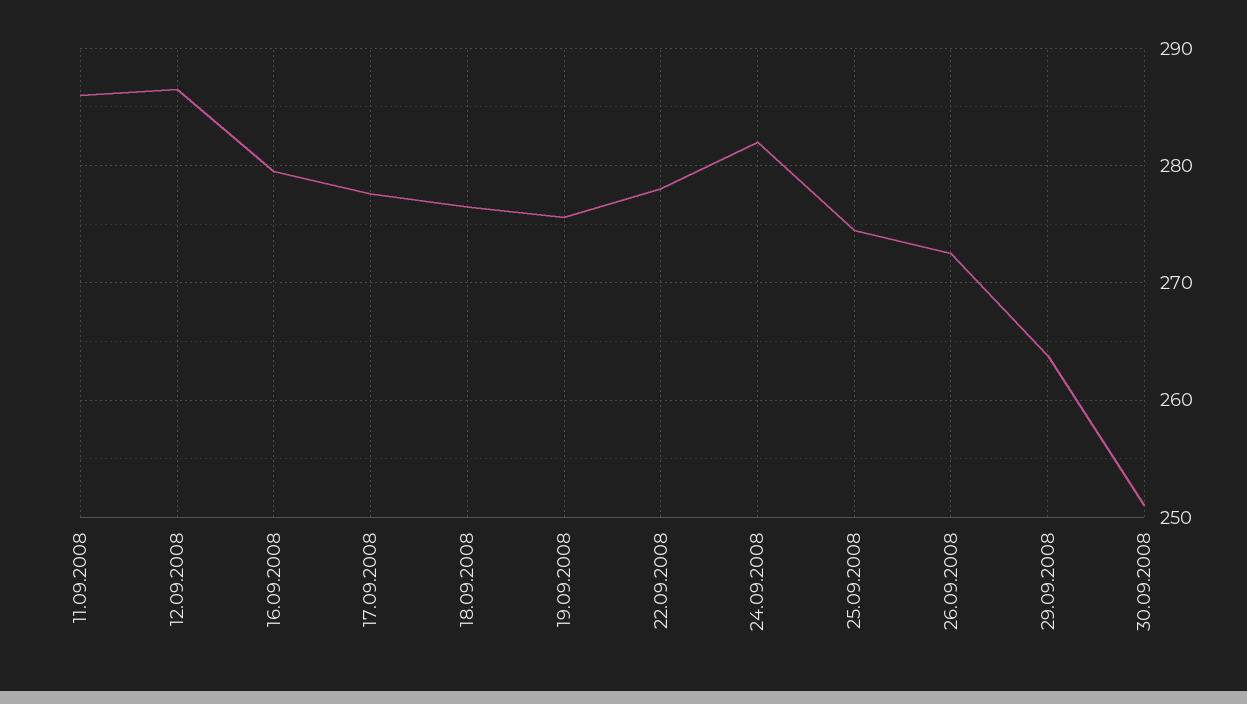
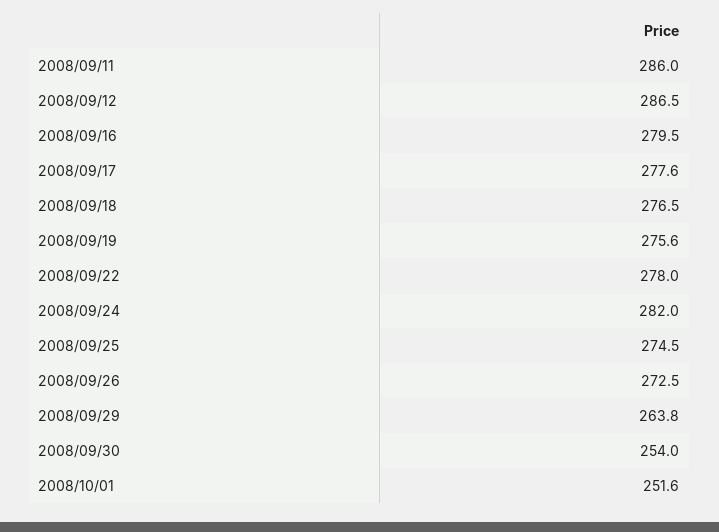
30.09.2008: 251 -> 254
2008/10/01: none -> 251.6

